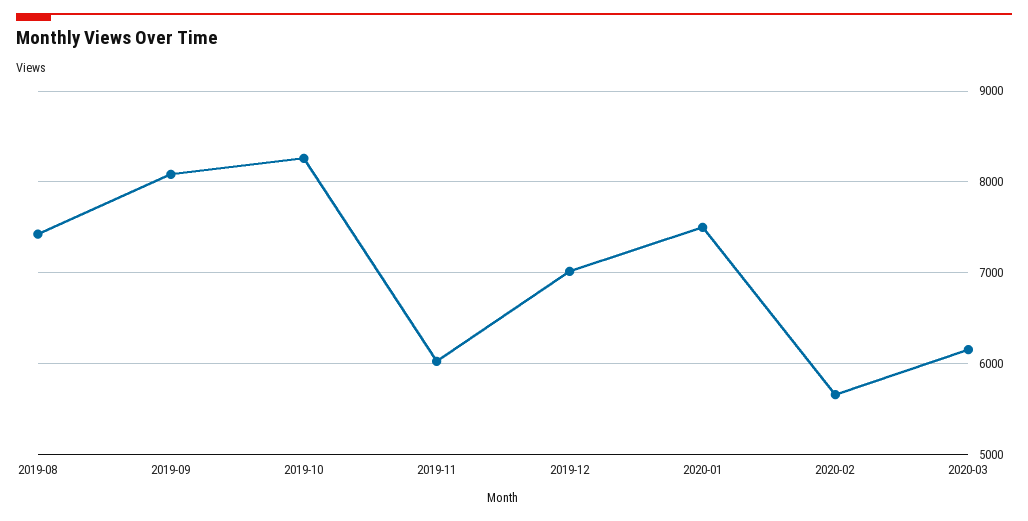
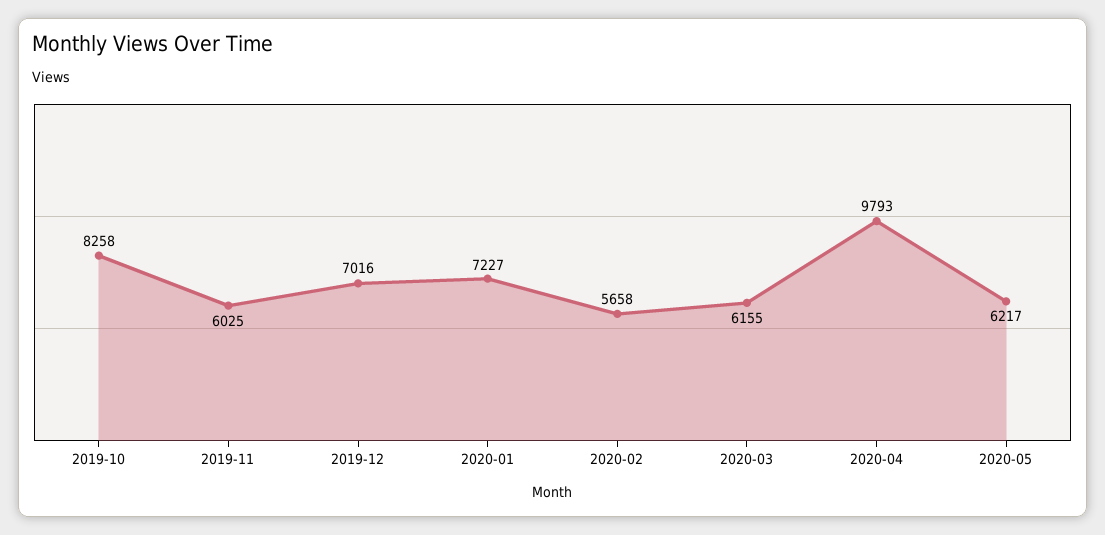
2019-08: 7400 -> none
2019-09: 8100 -> none
2020-01: 7500 -> 7227
2020-04: none -> 9793
2020-05: none -> 6217

